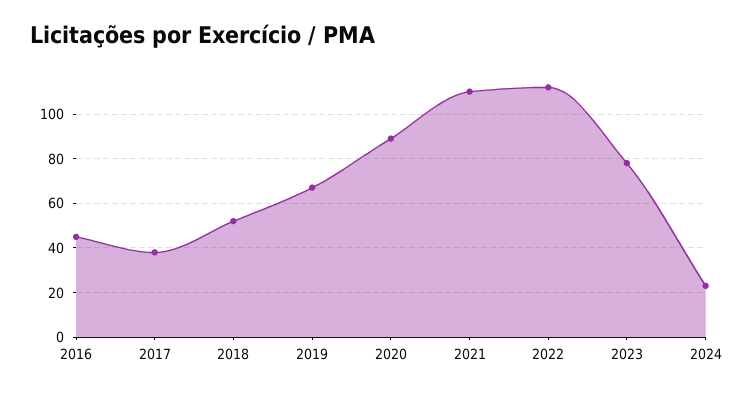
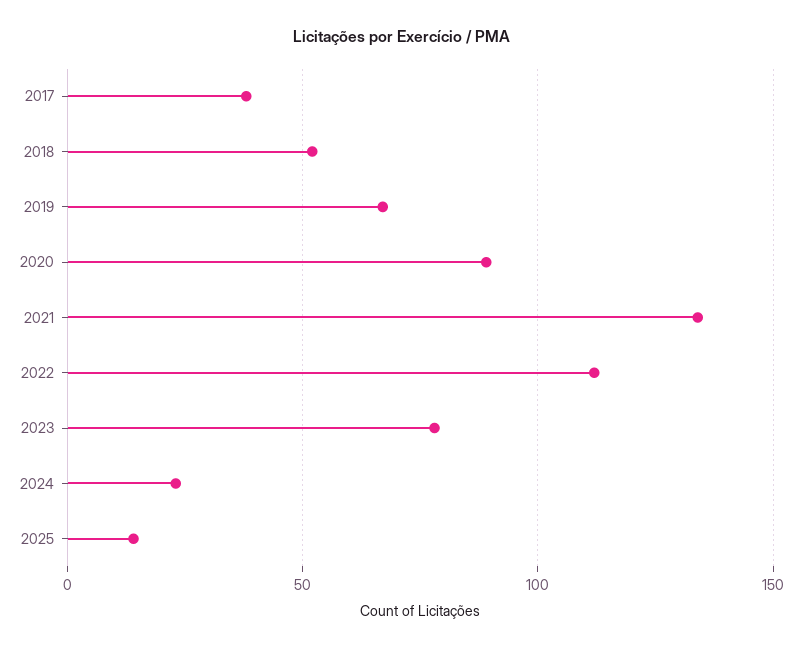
2016: 45 -> none
2021: 110 -> 135
2025: none -> 15

